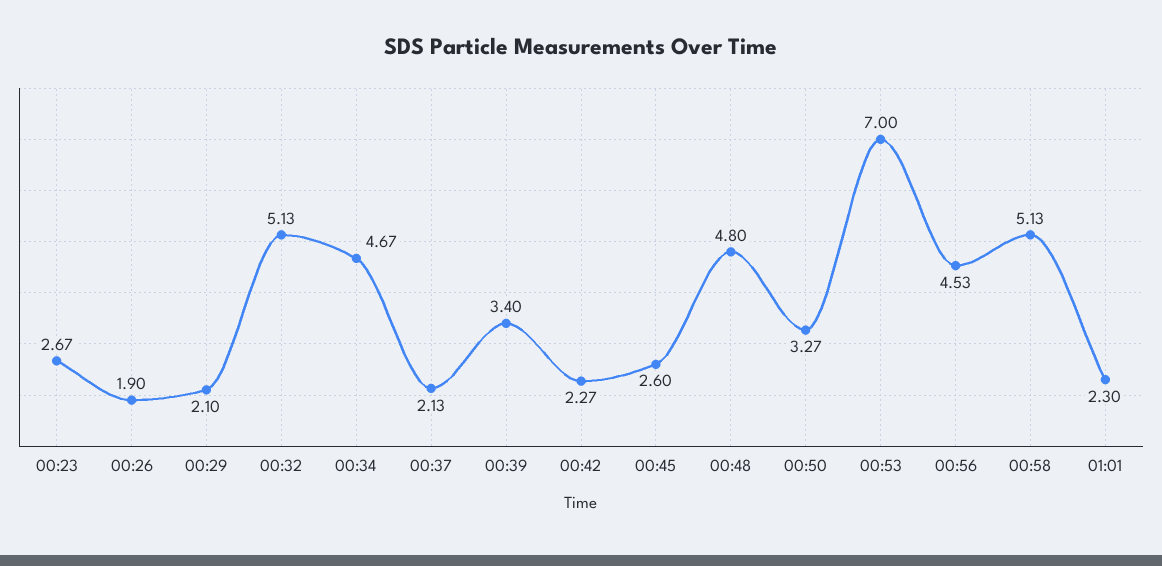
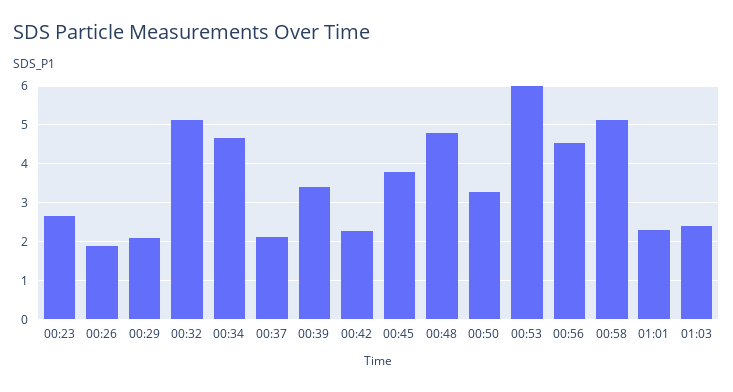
00:45: 2.6 -> 3.8
00:53: 7 -> 6
01:03: none -> 2.4

